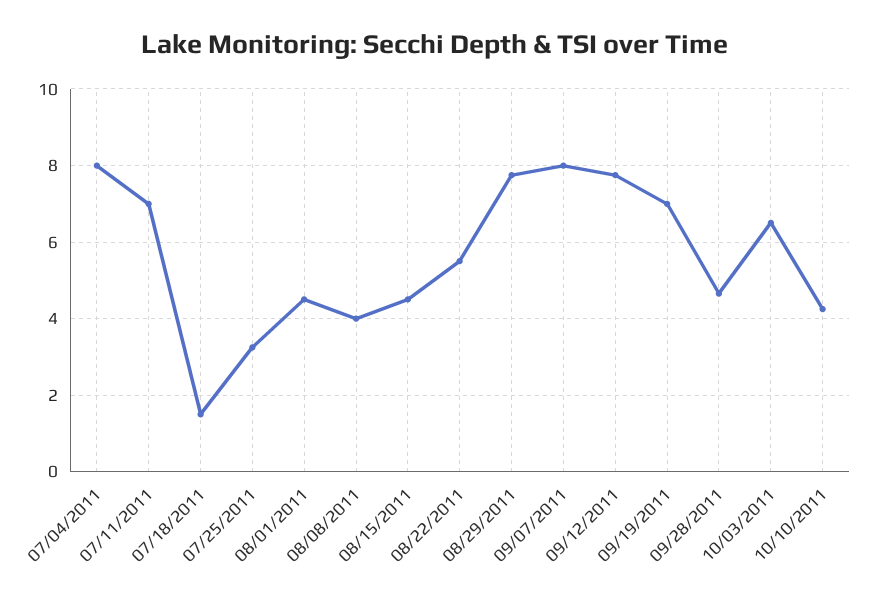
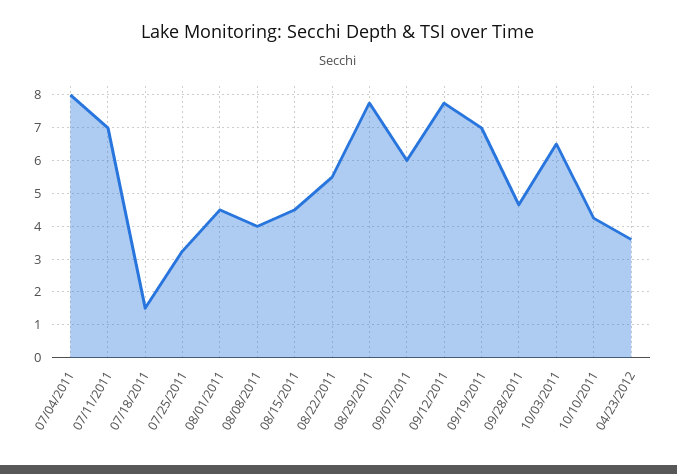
09/07/2011: 8 -> 6
04/23/2012: none -> 3.6

